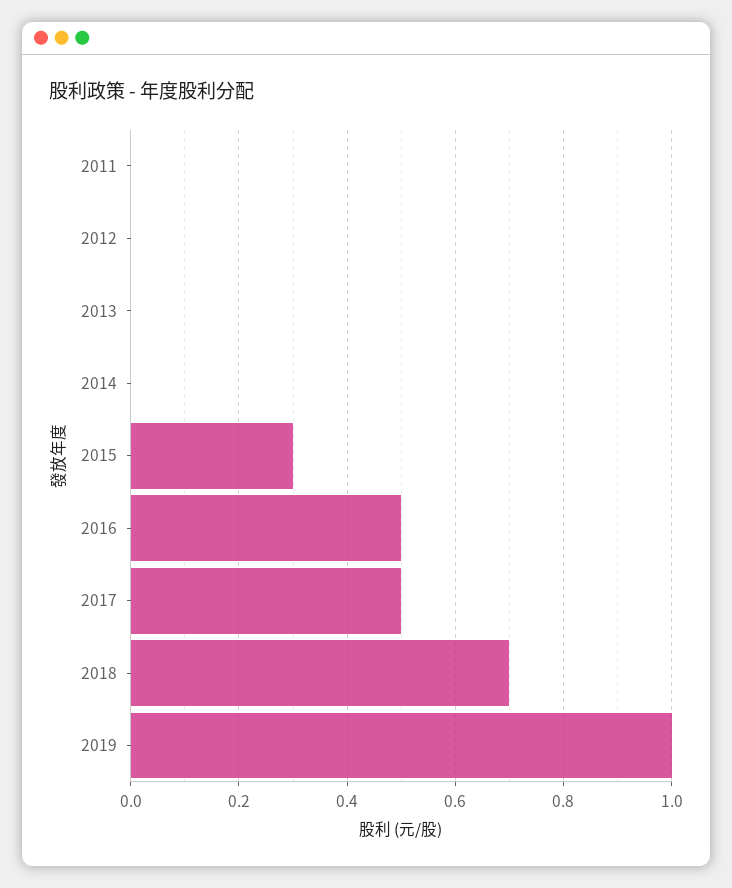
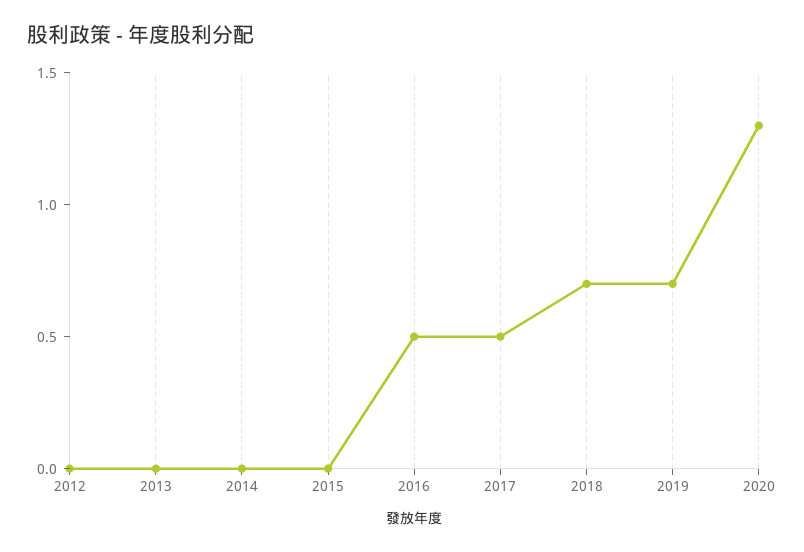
2011: 0 -> none
2015: 0.3 -> 0
2019: 1 -> 0.7
2020: none -> 1.3

